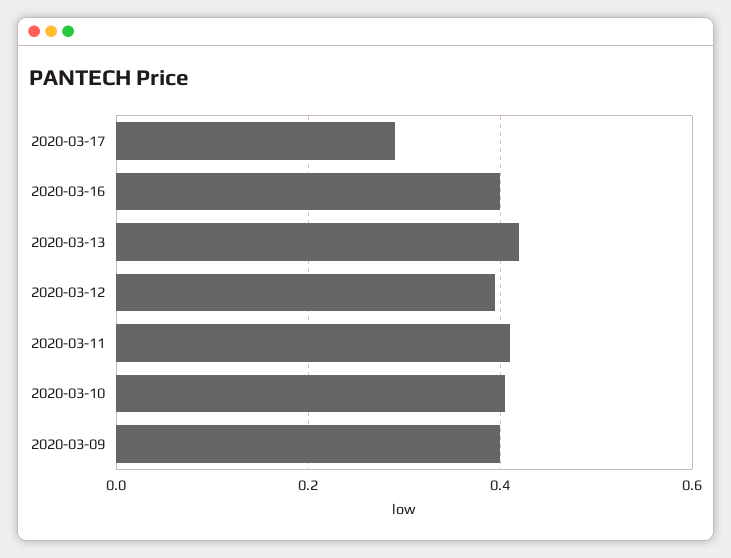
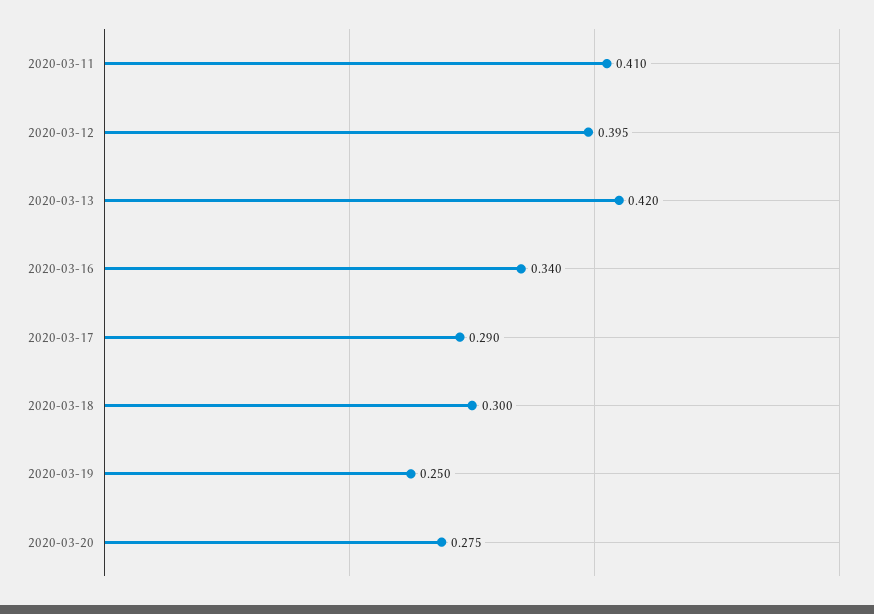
2020-03-16: 0.4 -> 0.34
2020-03-10: 0.4 -> none
2020-03-09: 0.4 -> none
2020-03-18: none -> 0.3
2020-03-19: none -> 0.25
2020-03-20: none -> 0.275

